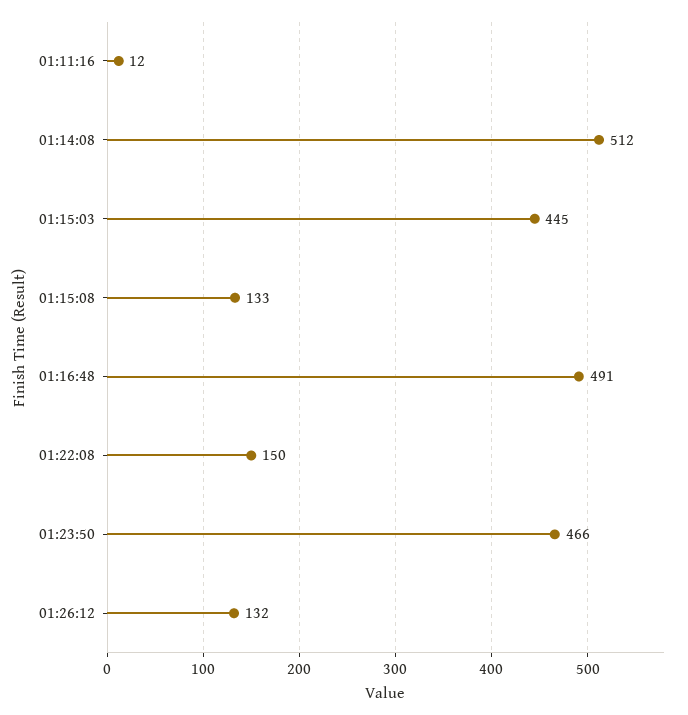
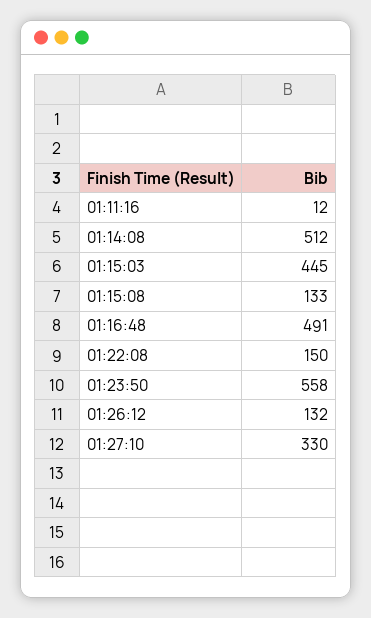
01:23:50: 466 -> 558
01:27:10: none -> 330

